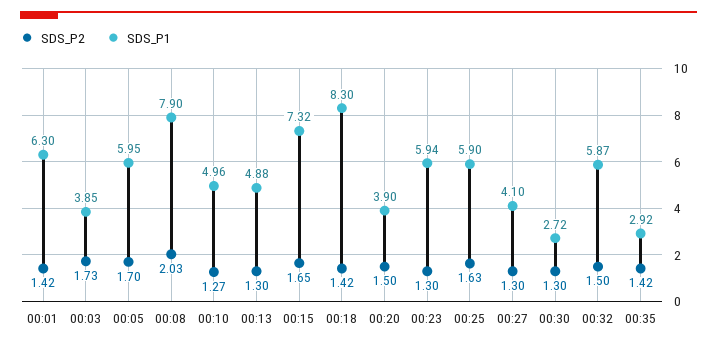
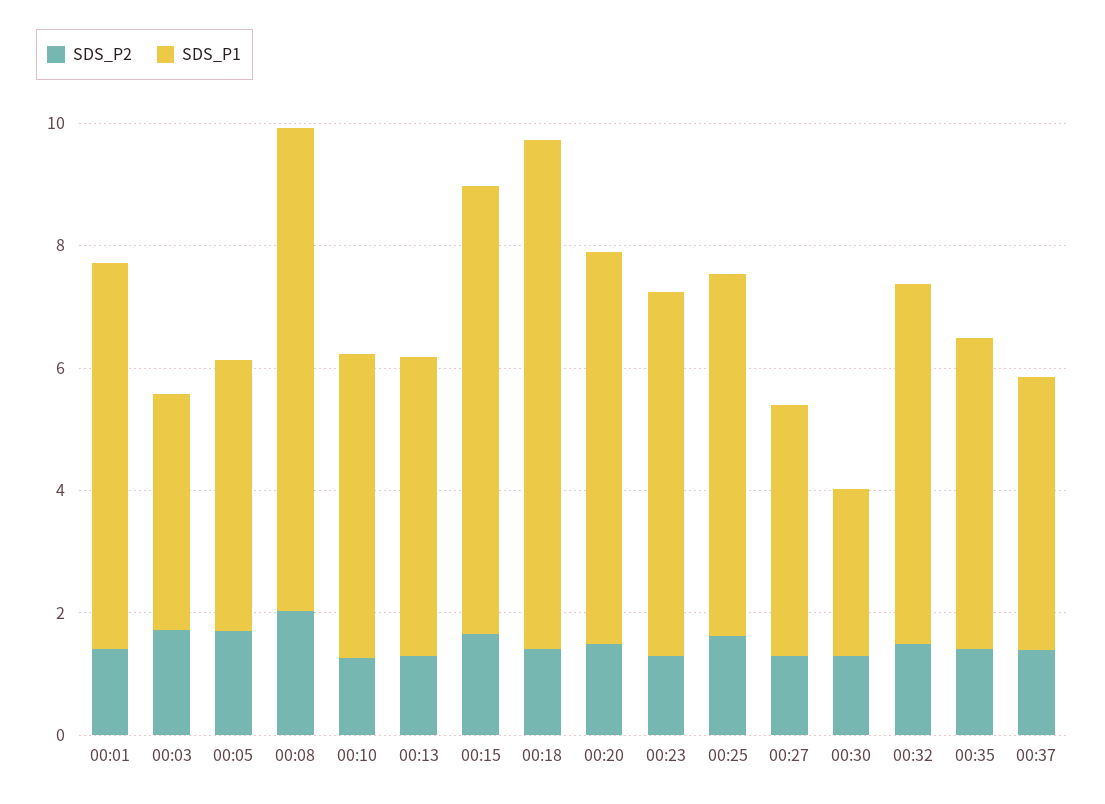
SDS_P1, 00:05: 5.95 -> 4.5
SDS_P1, 00:20: 3.9 -> 6.5
SDS_P1, 00:35: 2.92 -> 5
SDS_P2, 00:37: none -> 1.5
SDS_P1, 00:37: none -> 4.5

